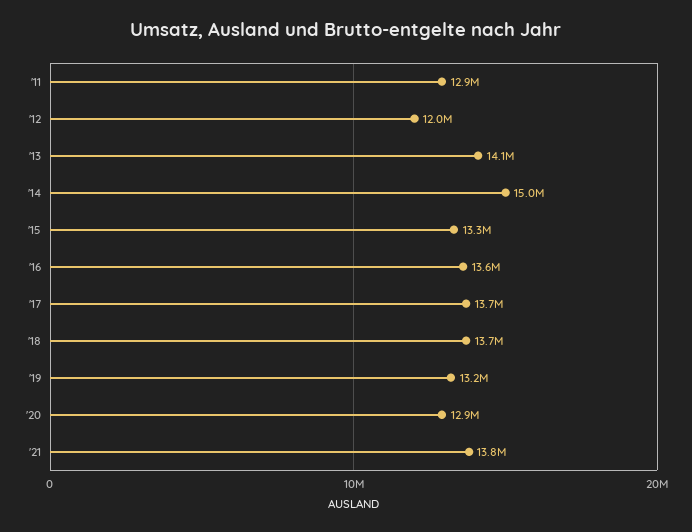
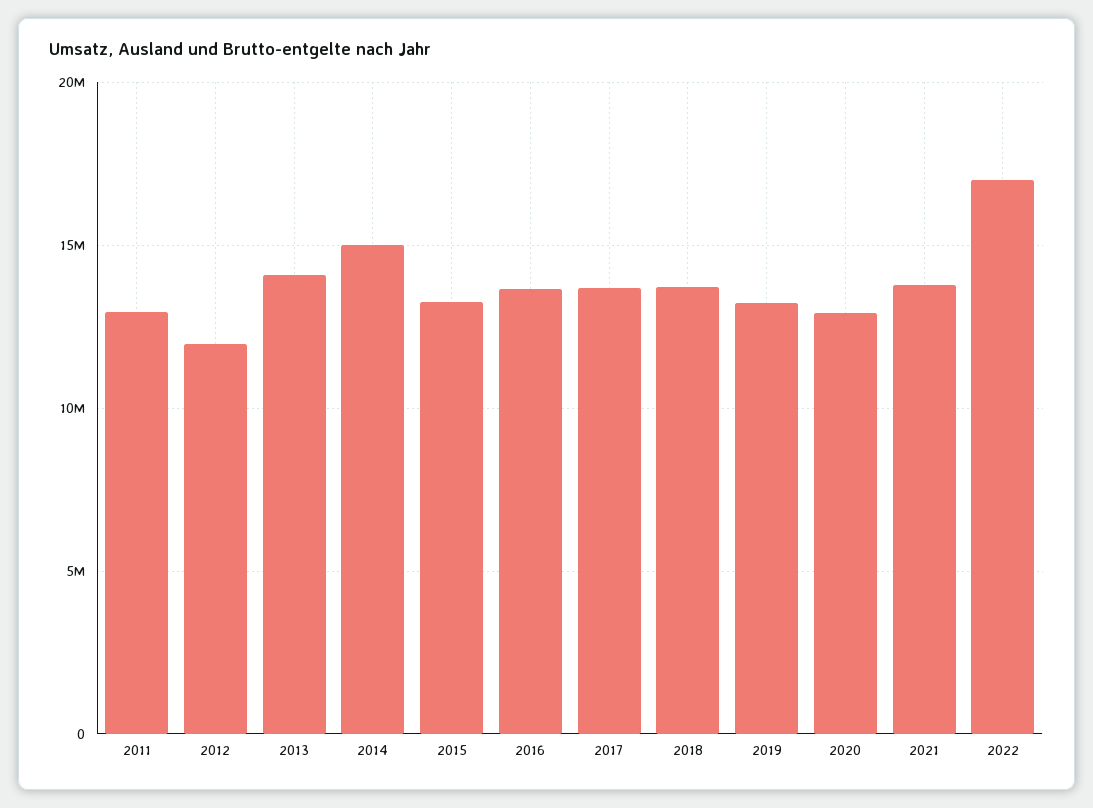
2022: none -> 17000000

